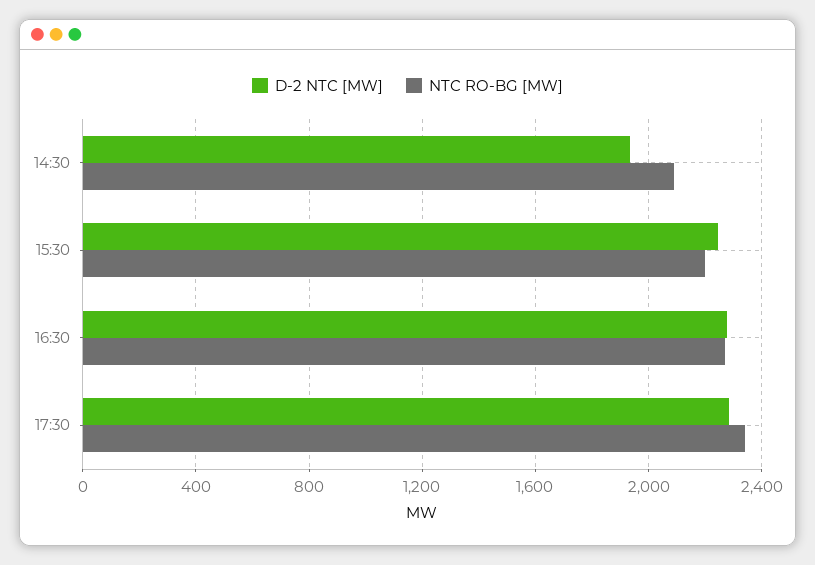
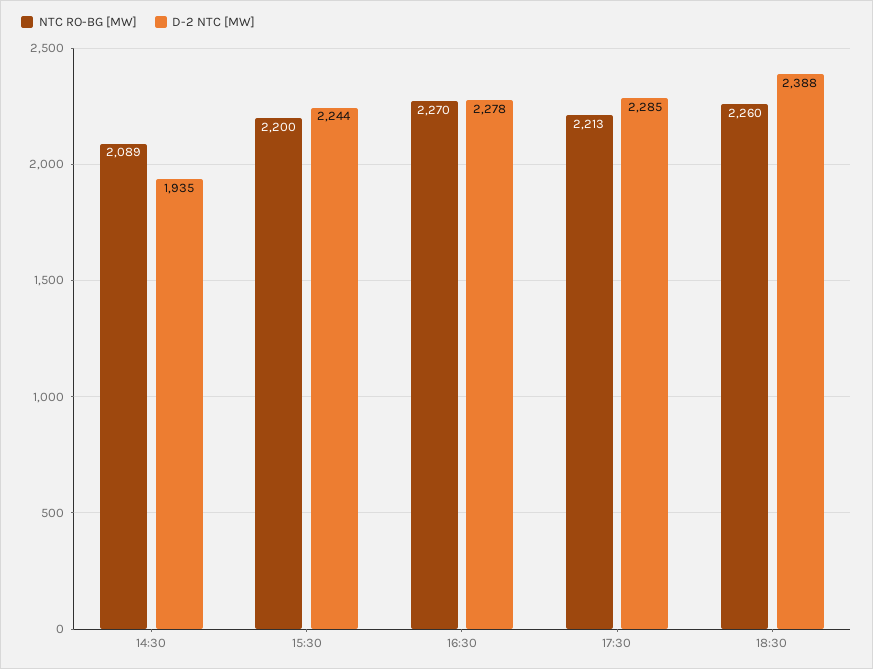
NTC RO-BG [MW], 17:30: 2350 -> 2213
NTC RO-BG [MW], 18:30: none -> 2260
D-2 NTC [MW], 18:30: none -> 2388

